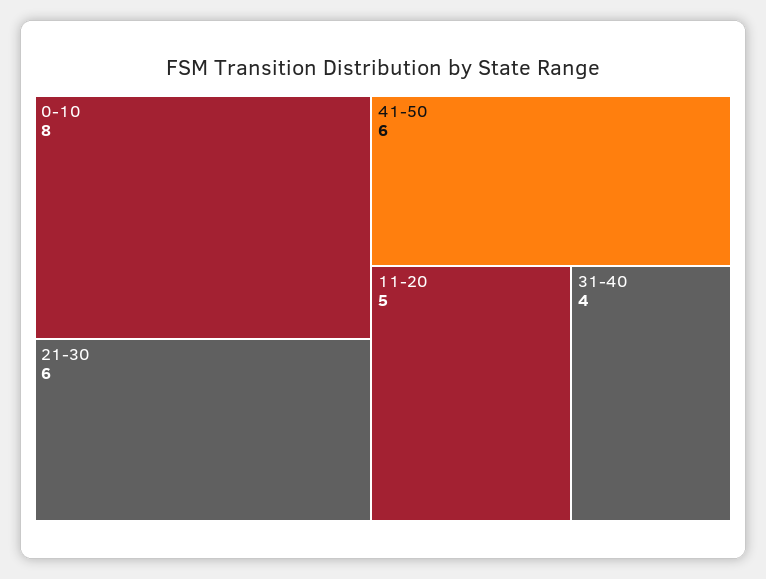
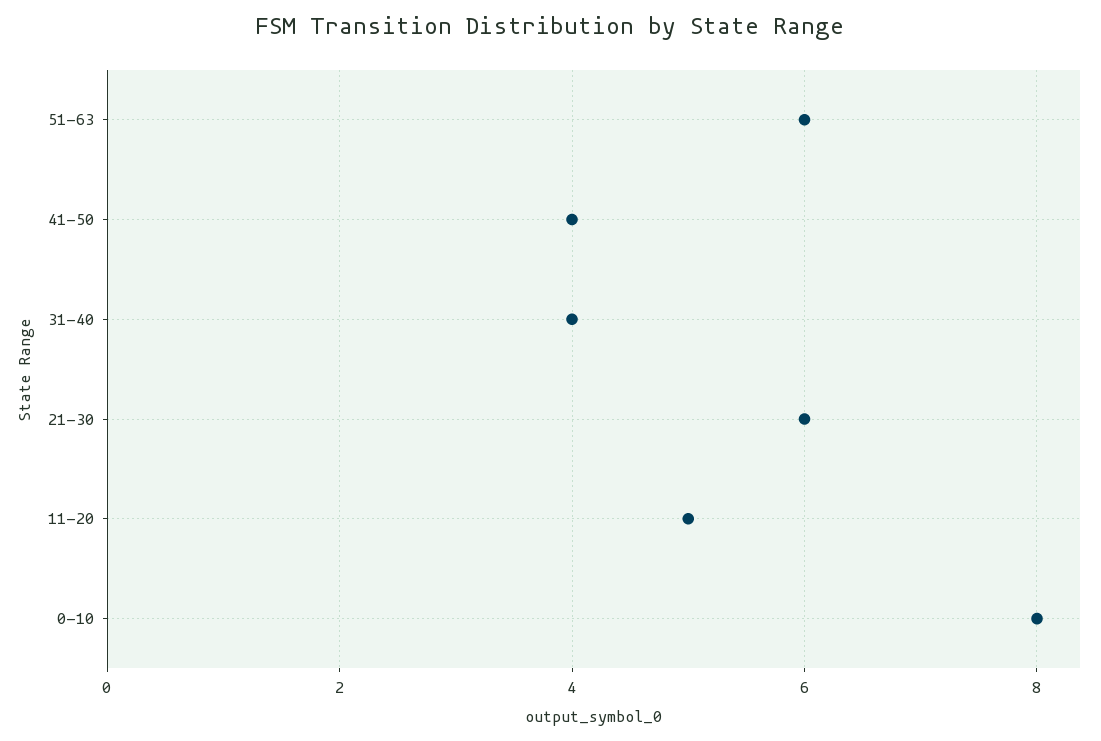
41-50: 6 -> 4
51-63: none -> 6

